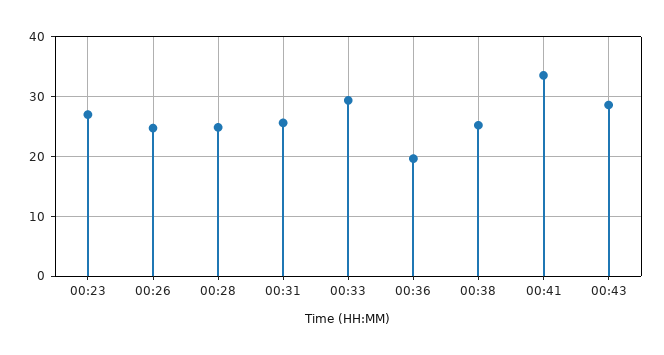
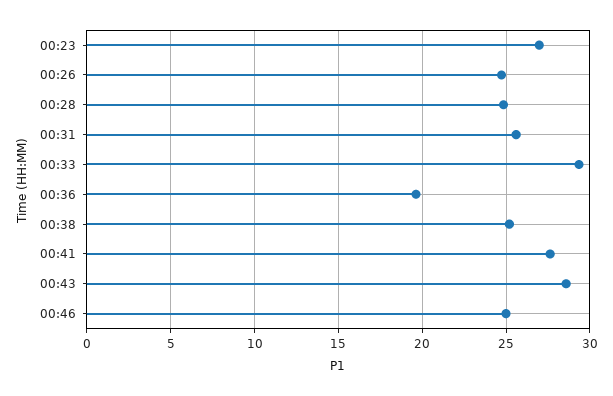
00:41: 34 -> 27.5
00:46: none -> 25

